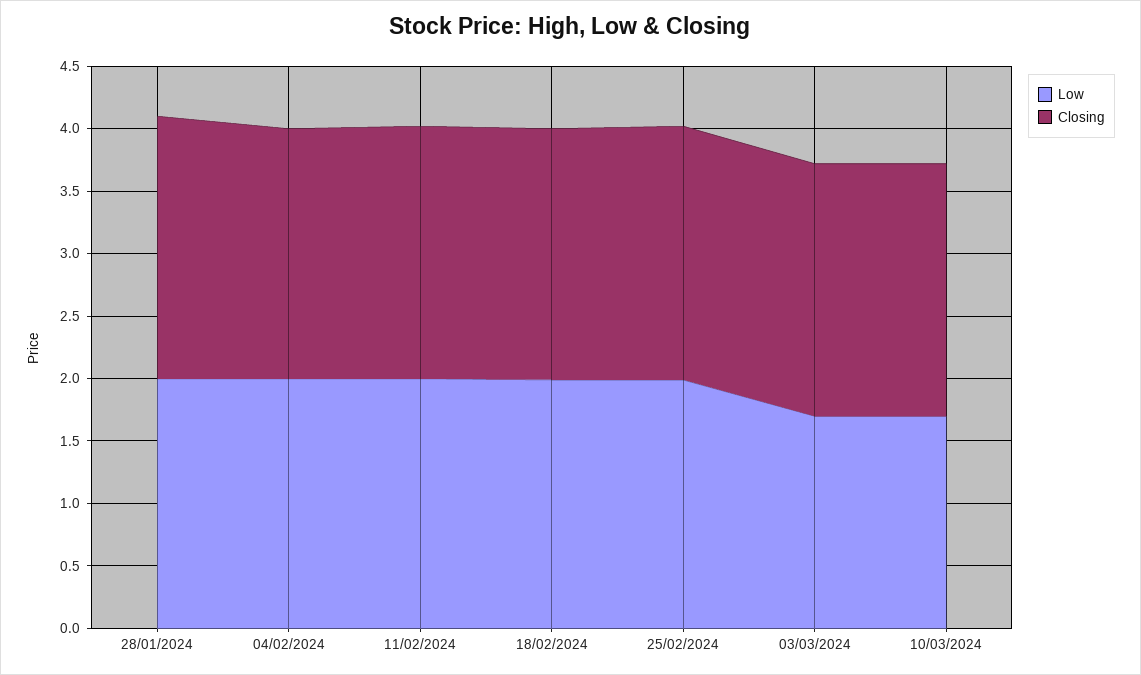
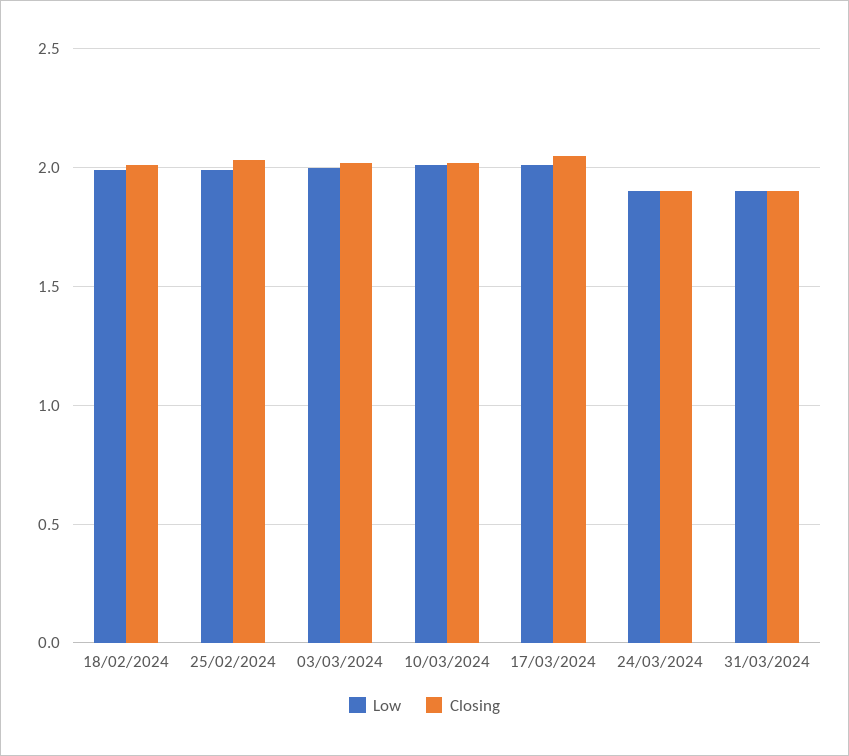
Low, 28/01/2024: 2 -> none
Closing, 28/01/2024: 2.1 -> none
Low, 04/02/2024: 2 -> none
Closing, 04/02/2024: 2 -> none
Low, 11/02/2024: 2 -> none
Closing, 11/02/2024: 2 -> none
Low, 03/03/2024: 1.7 -> 2
Low, 10/03/2024: 1.7 -> 2
Low, 17/03/2024: none -> 2
Closing, 17/03/2024: none -> 2.05
Low, 24/03/2024: none -> 1.9
Closing, 24/03/2024: none -> 1.9
Low, 31/03/2024: none -> 1.9
Closing, 31/03/2024: none -> 1.9

